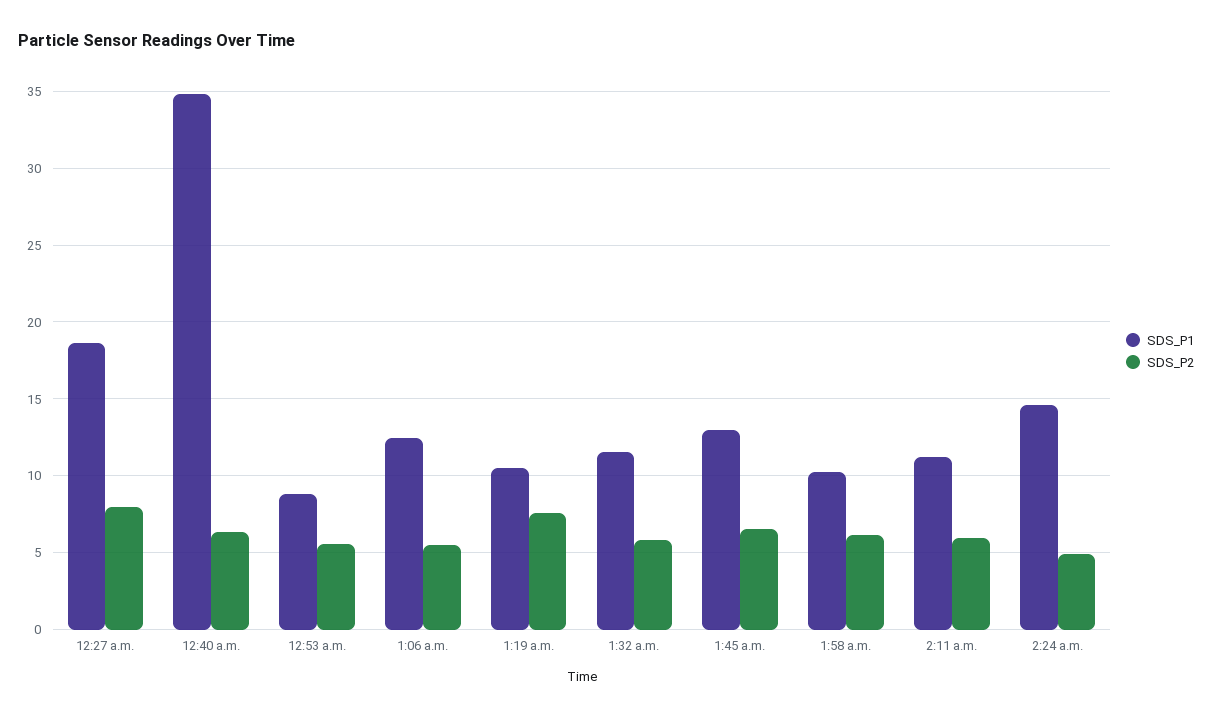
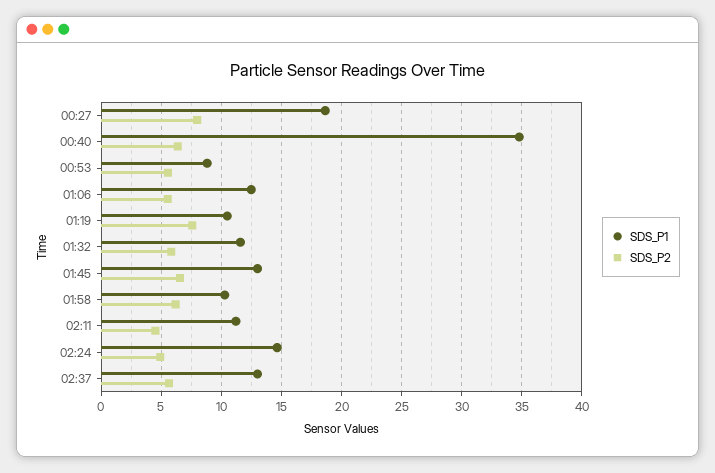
SDS_P2, 2:11 a.m.: 6 -> 4.5
SDS_P1, 02:37: none -> 13
SDS_P2, 02:37: none -> 5.5

